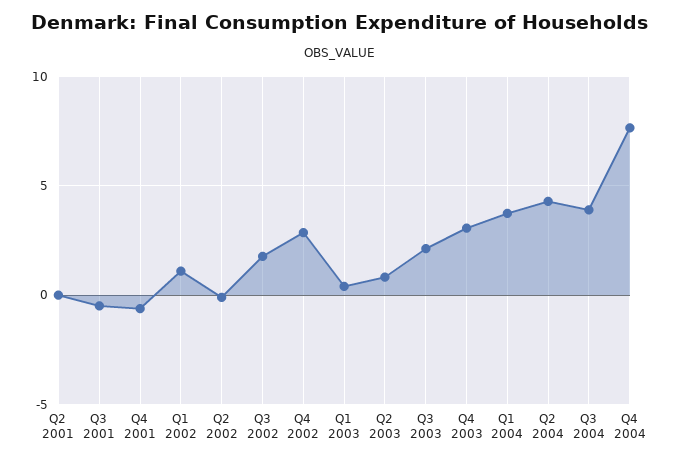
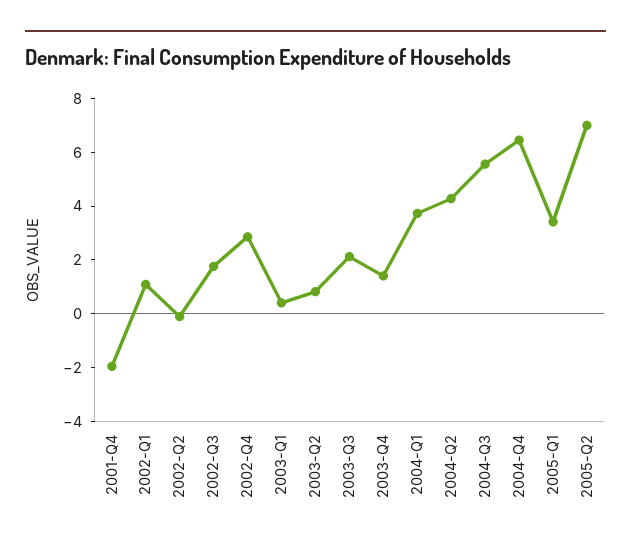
Q2 2001: 0 -> none
Q3 2001: -0.5 -> none
Q4 2001: -0.5 -> -2
Q4 2003: 3 -> 1.5
Q3 2004: 4 -> 5.5
Q4 2004: 7.5 -> 6.5
2005-Q1: none -> 3.5
2005-Q2: none -> 7

